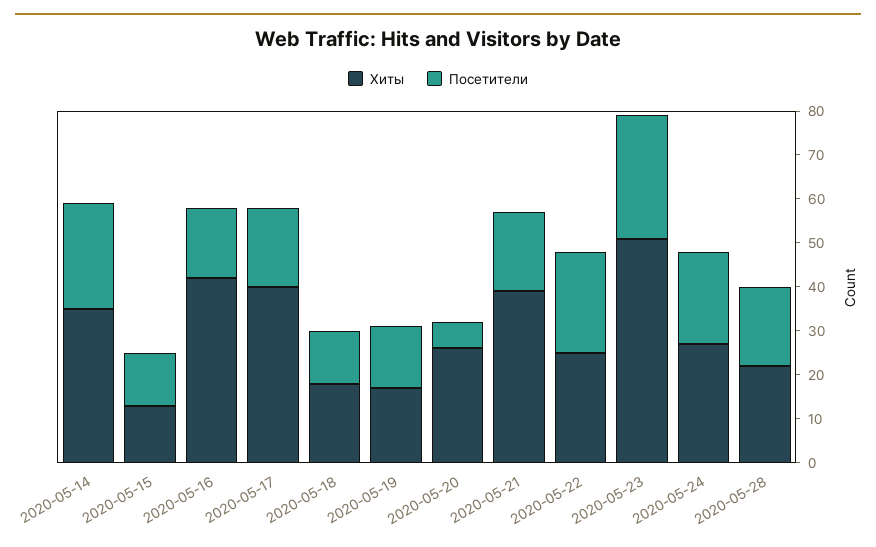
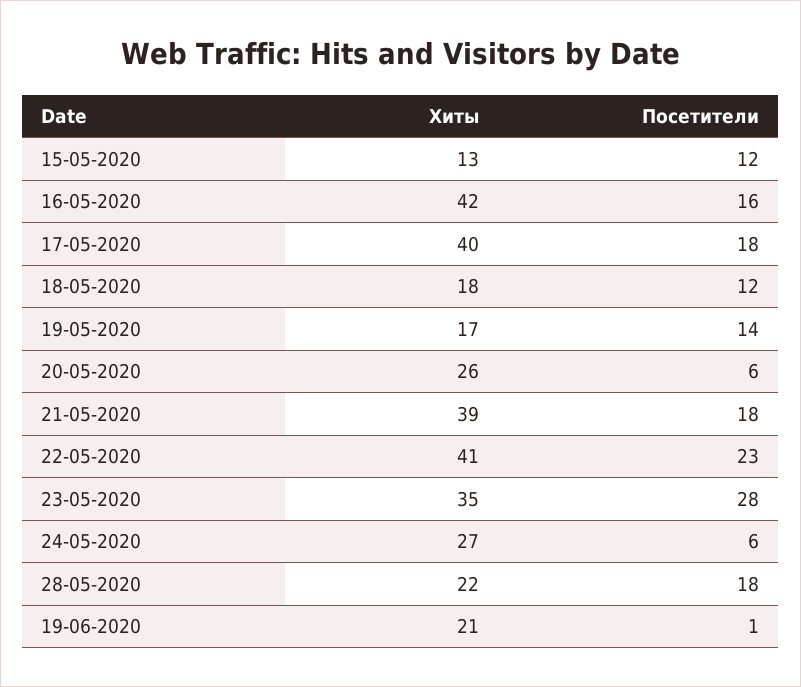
Хиты, 2020-05-14: 35 -> none
Посетители, 2020-05-14: 25 -> none
Хиты, 2020-05-22: 25 -> 41
Хиты, 2020-05-23: 50 -> 35
Посетители, 2020-05-24: 20 -> 6
Хиты, 19-06-2020: none -> 21
Посетители, 19-06-2020: none -> 1

